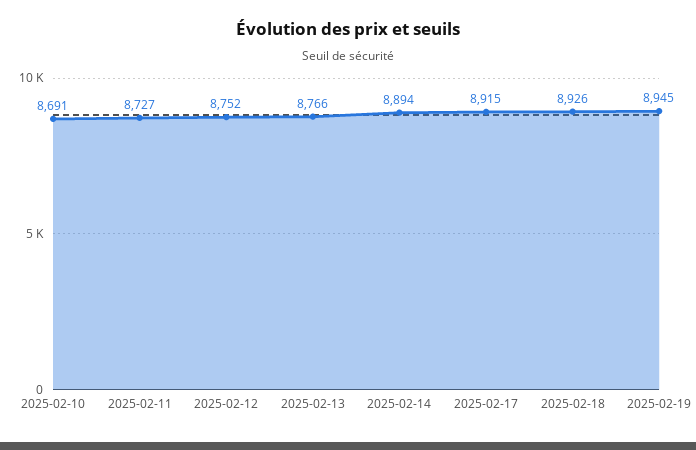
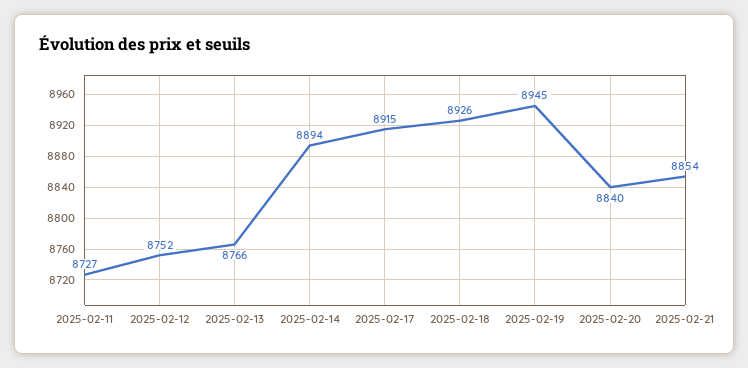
2025-02-10: 8691 -> none
2025-02-20: none -> 8840
2025-02-21: none -> 8854

